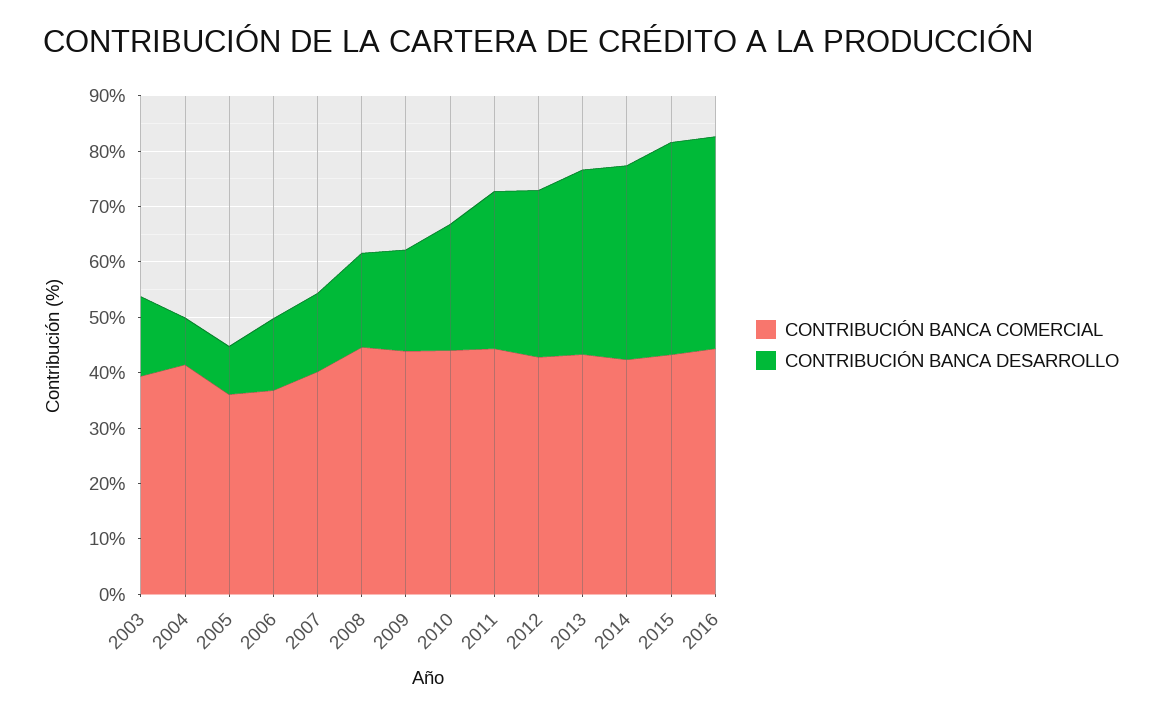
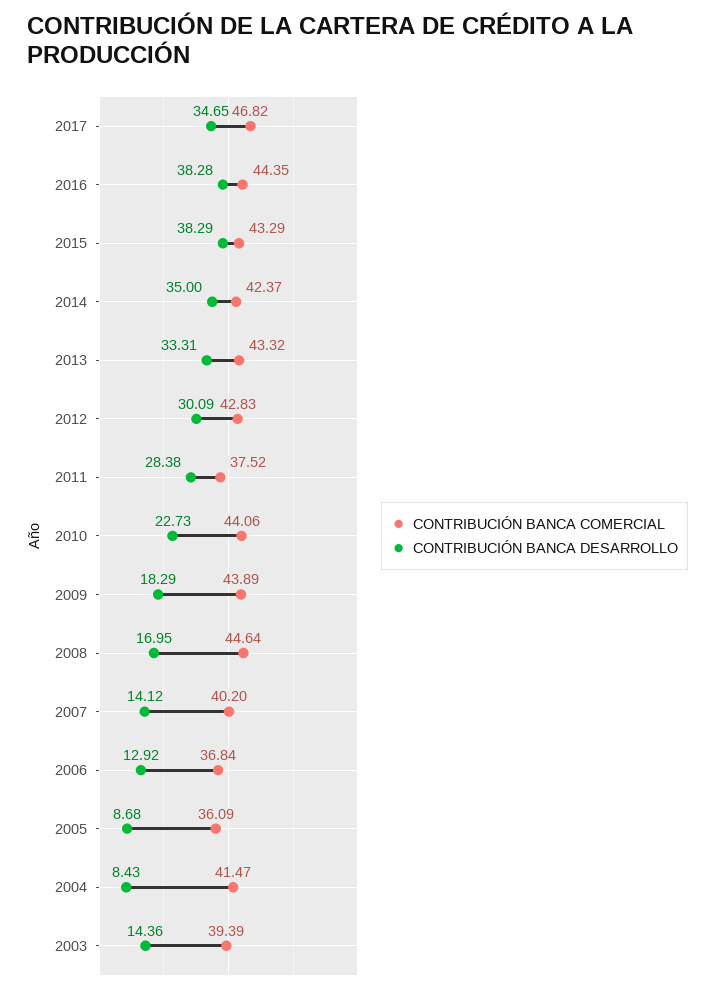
CONTRIBUCIÓN BANCA COMERCIAL, 2011: 44 -> 37.52
CONTRIBUCIÓN BANCA COMERCIAL, 2017: none -> 46.82
CONTRIBUCIÓN BANCA DESARROLLO, 2017: none -> 34.65

